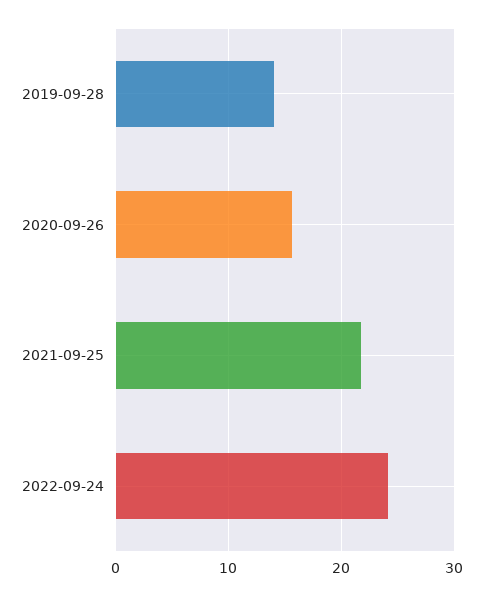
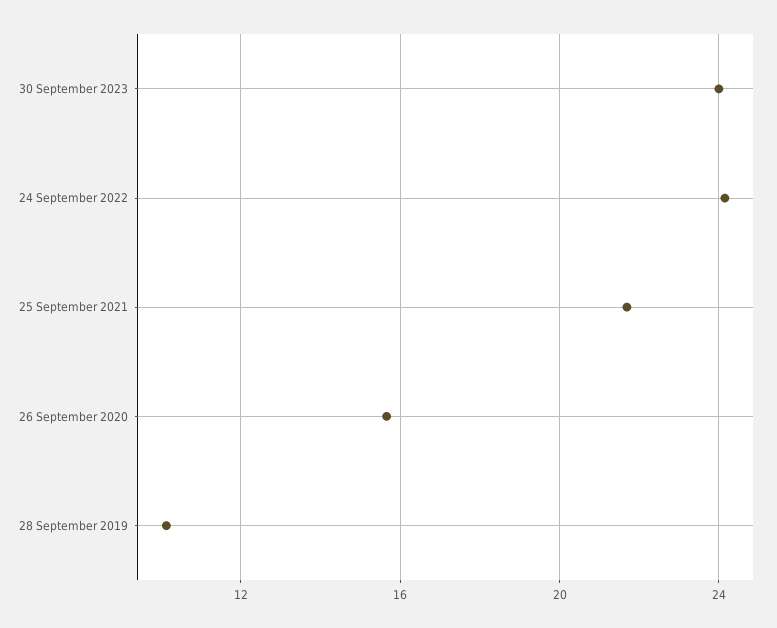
2019-09-28: 14 -> 10
30 September 2023: none -> 24

